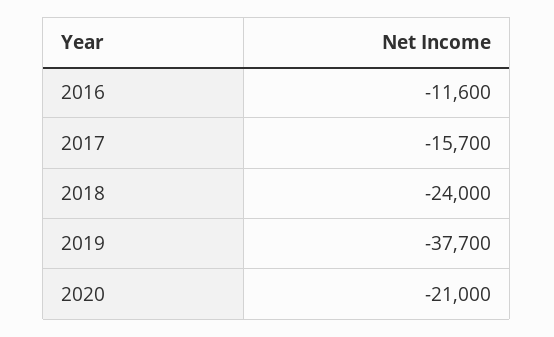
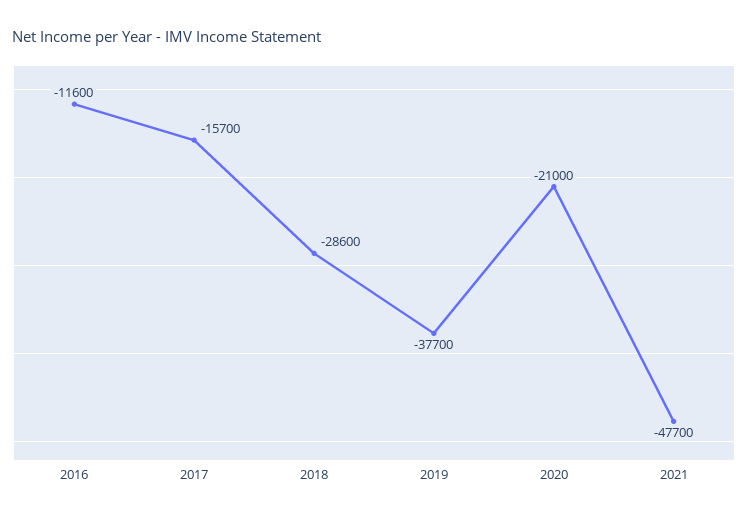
2018: -24000 -> -28600
2021: none -> -47700

